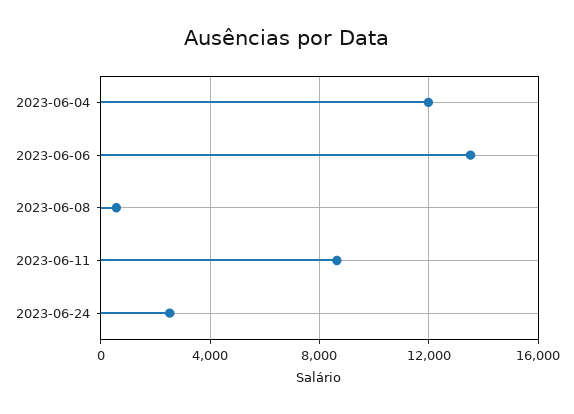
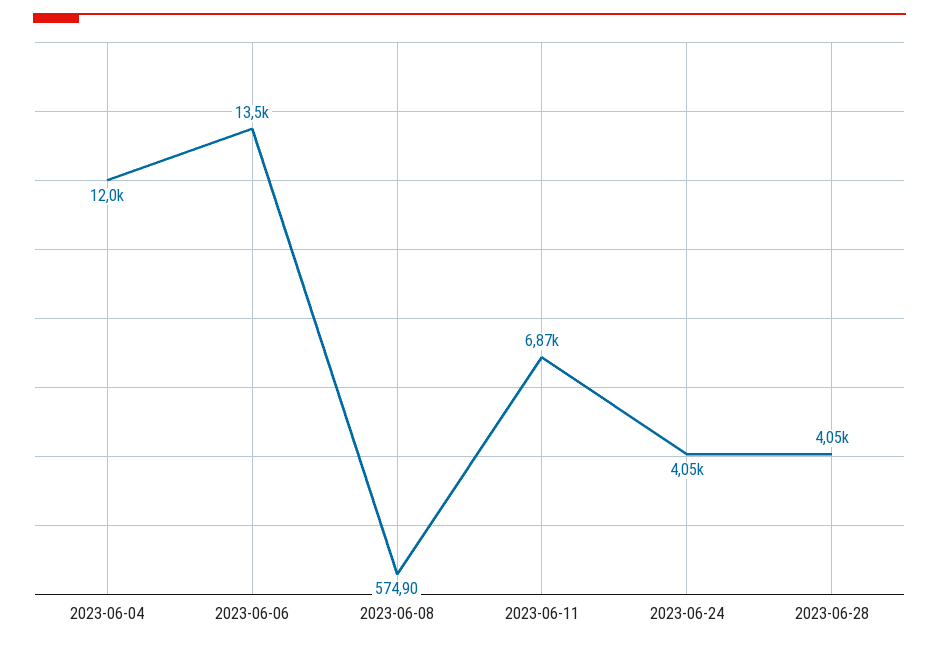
2023-06-11: 8500 -> 6870
2023-06-24: 2500 -> 4050
2023-06-28: none -> 4050

